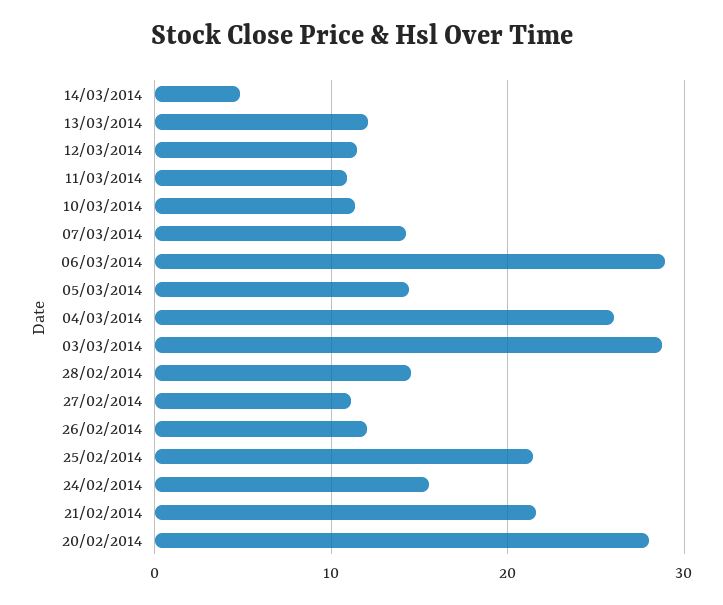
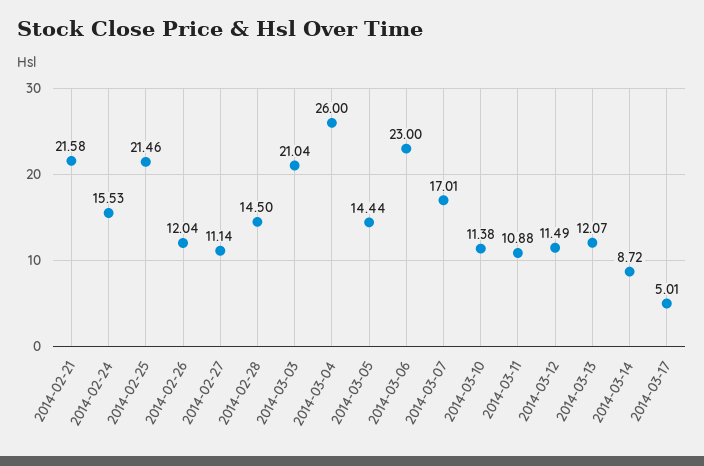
14/03/2014: 5 -> 8.72
07/03/2014: 14 -> 17.01
06/03/2014: 29 -> 23
03/03/2014: 29 -> 21.04
20/02/2014: 28 -> none
2014-03-17: none -> 5.01

